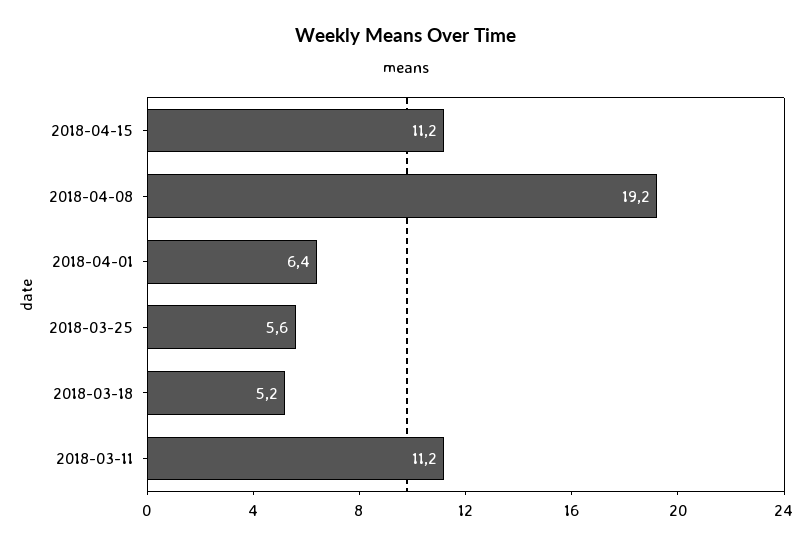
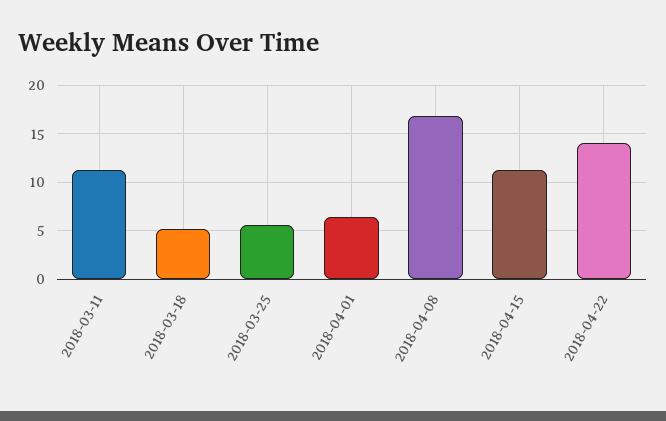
2018-04-08: 19.2 -> 17
2018-04-22: none -> 14

